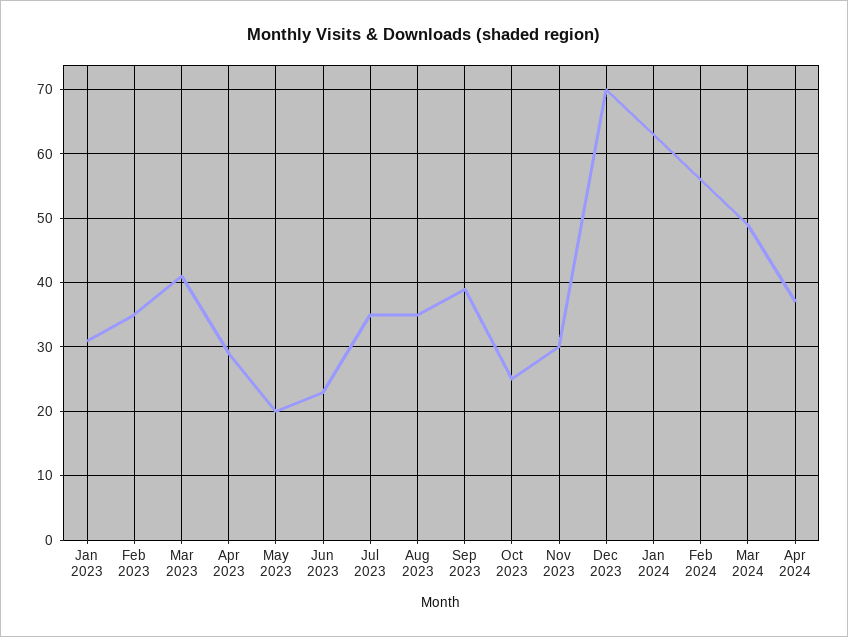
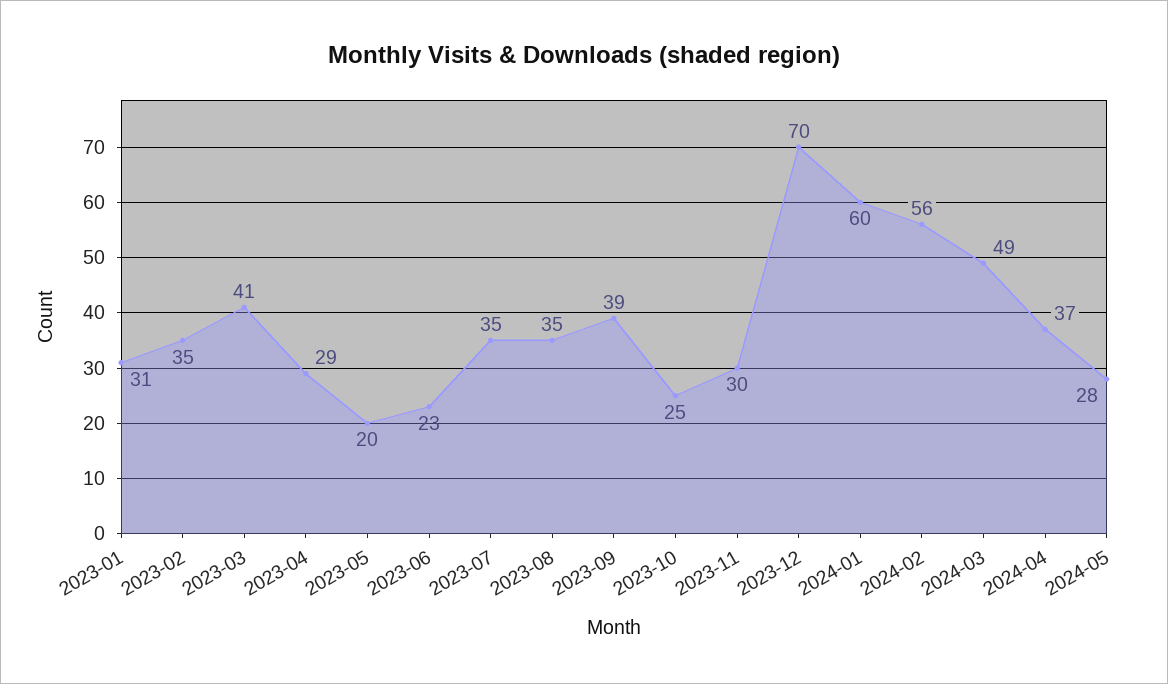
Jan 2024: 63 -> 60
2024-05: none -> 28

